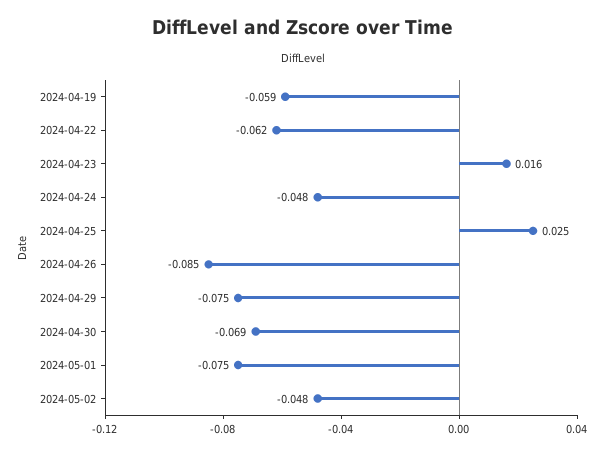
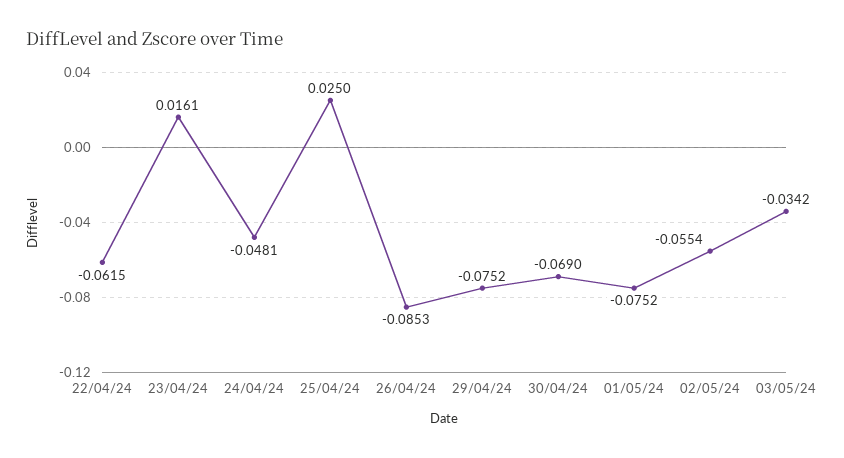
2024-04-19: -0.059 -> none
2024-05-02: -0.048 -> -0.0554
03/05/24: none -> -0.0342

